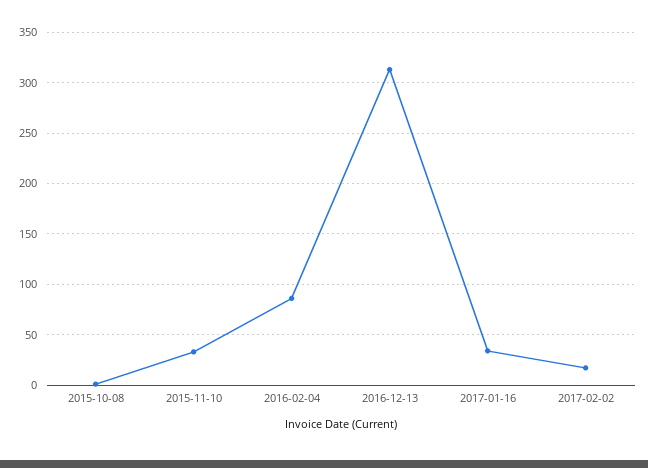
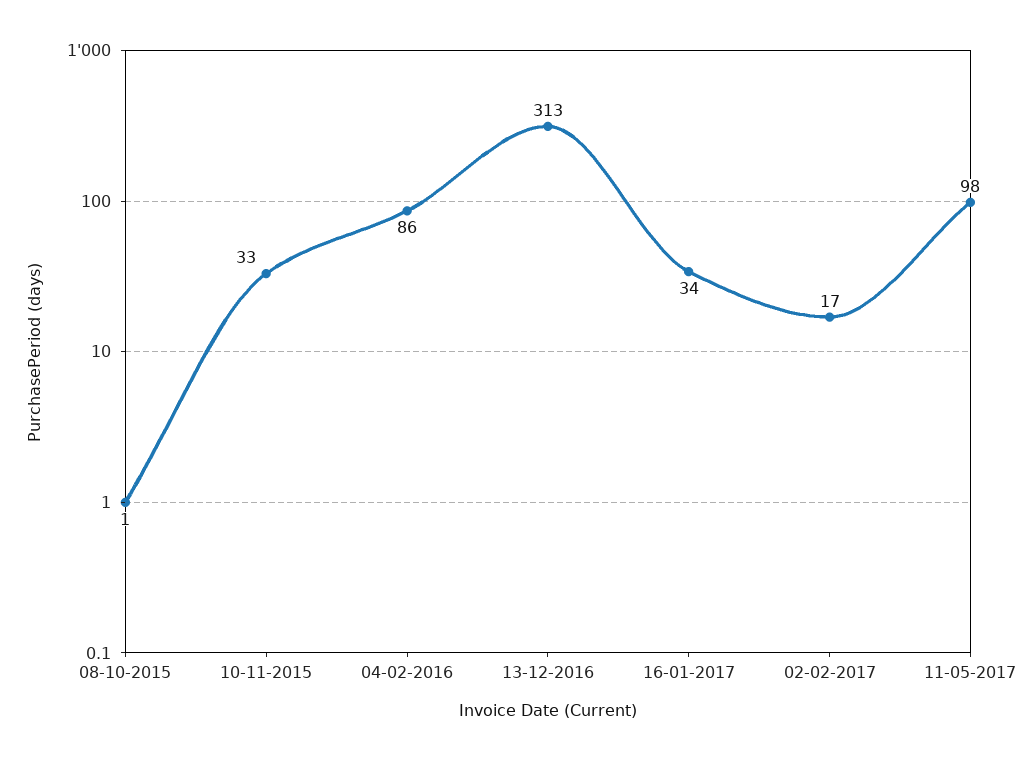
11-05-2017: none -> 98

